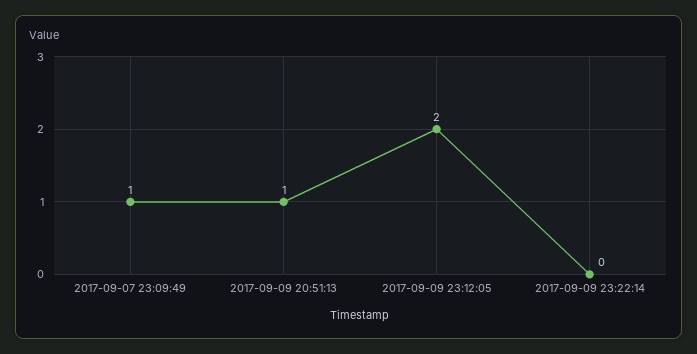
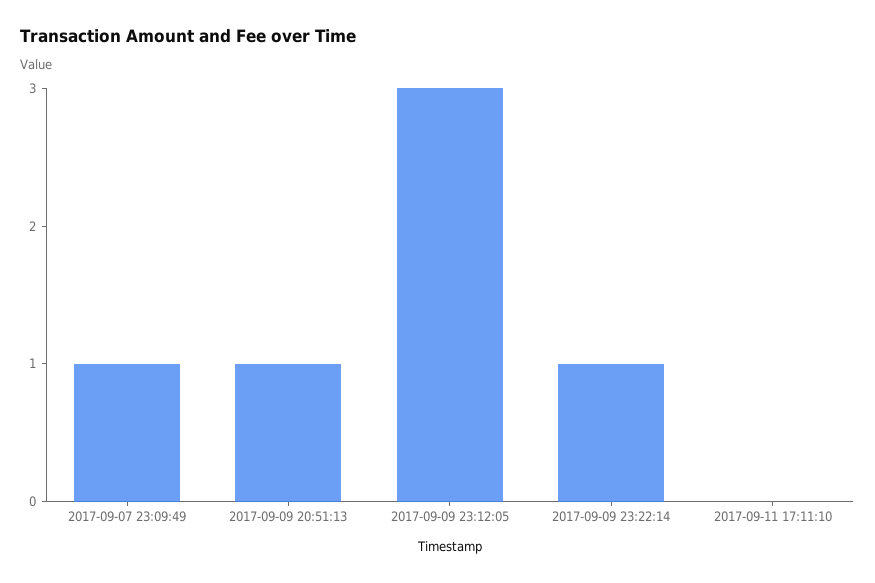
2017-09-09 23:12:05: 2 -> 3
2017-09-09 23:22:14: 0 -> 1
2017-09-11 17:11:10: none -> 0

